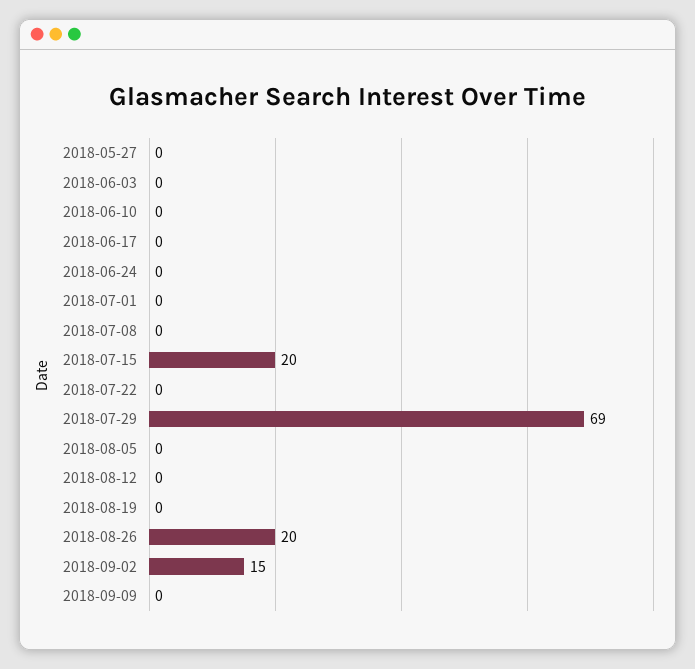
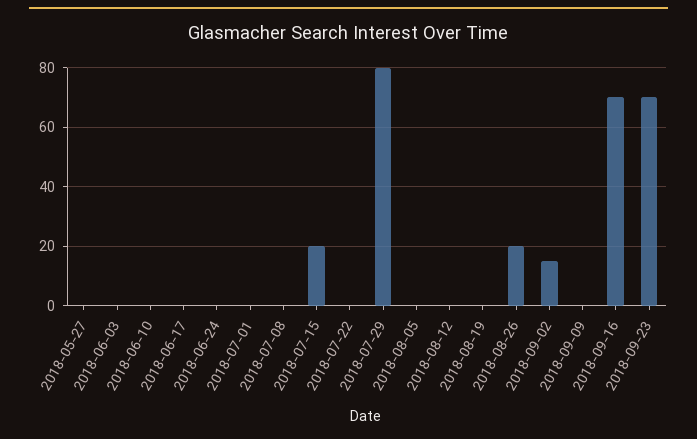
2018-07-29: 69 -> 80
2018-09-16: none -> 70
2018-09-23: none -> 70

